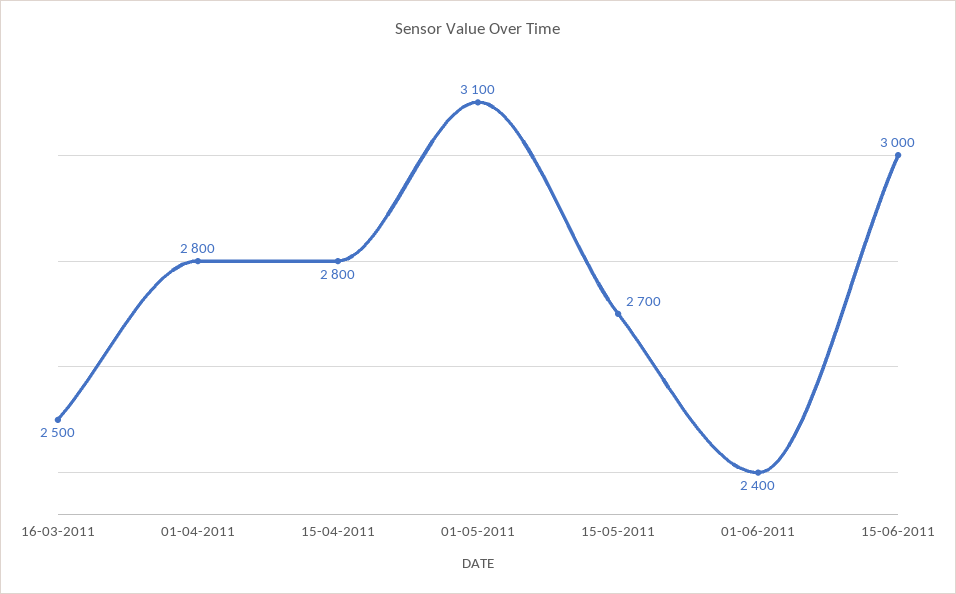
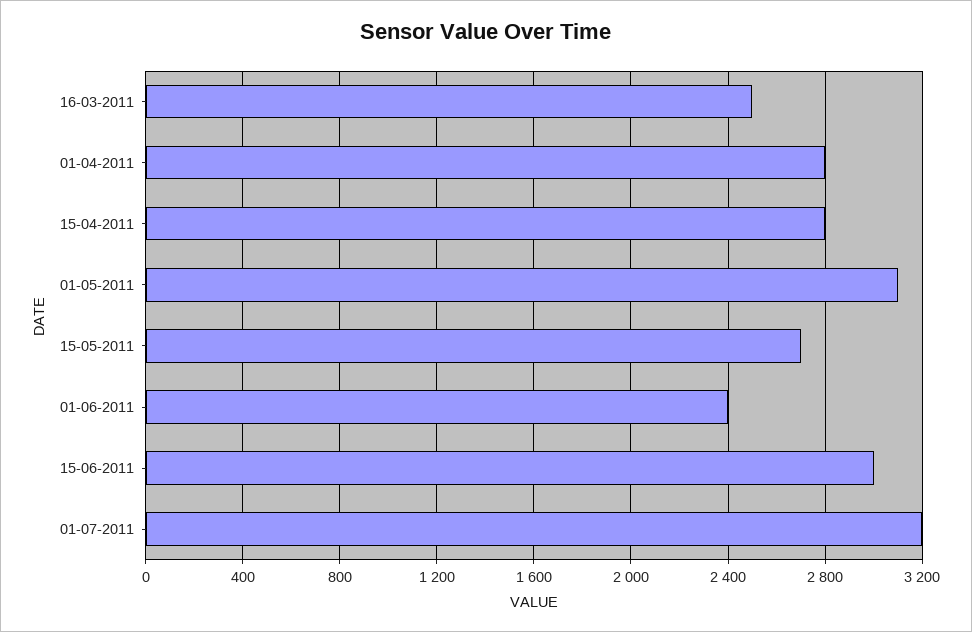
01-07-2011: none -> 3200

